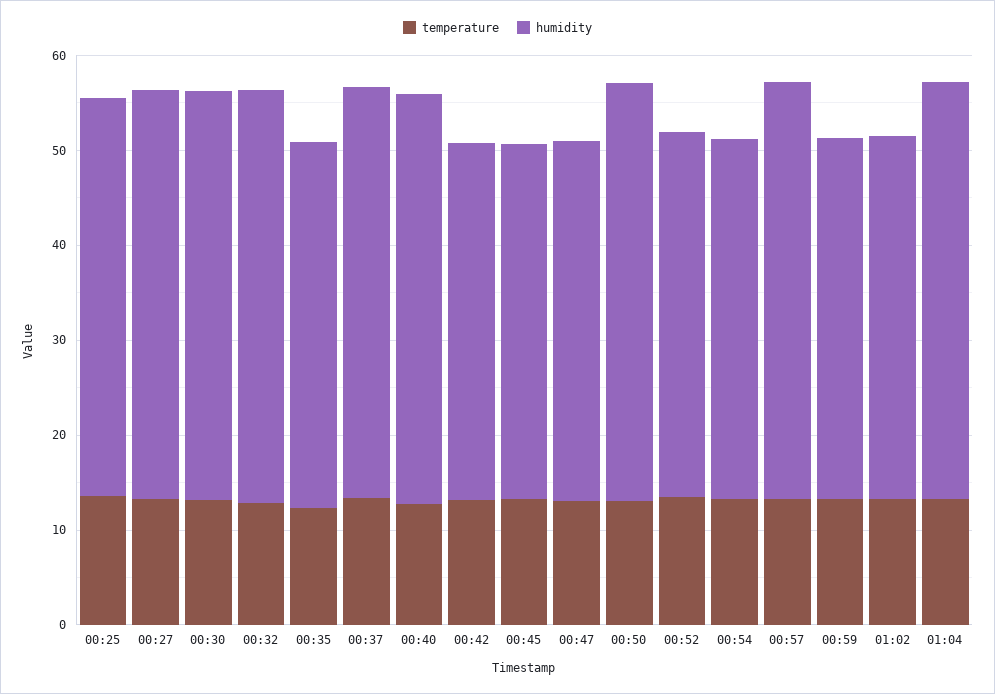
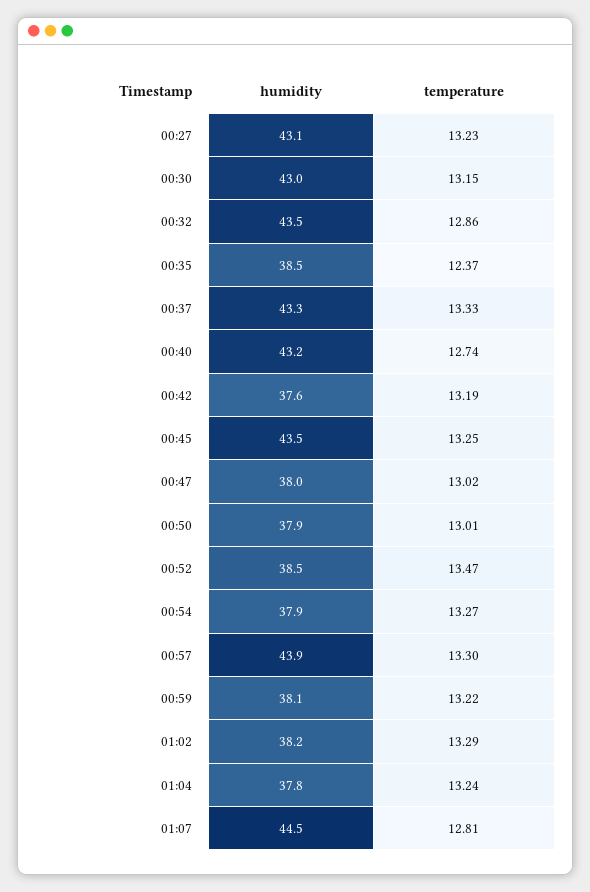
temperature, 00:25: 14 -> none
humidity, 00:25: 42 -> none
humidity, 00:45: 38 -> 43.5
humidity, 00:50: 44 -> 37.9
humidity, 01:04: 44 -> 37.8
humidity, 01:07: none -> 44.5
temperature, 01:07: none -> 12.81

